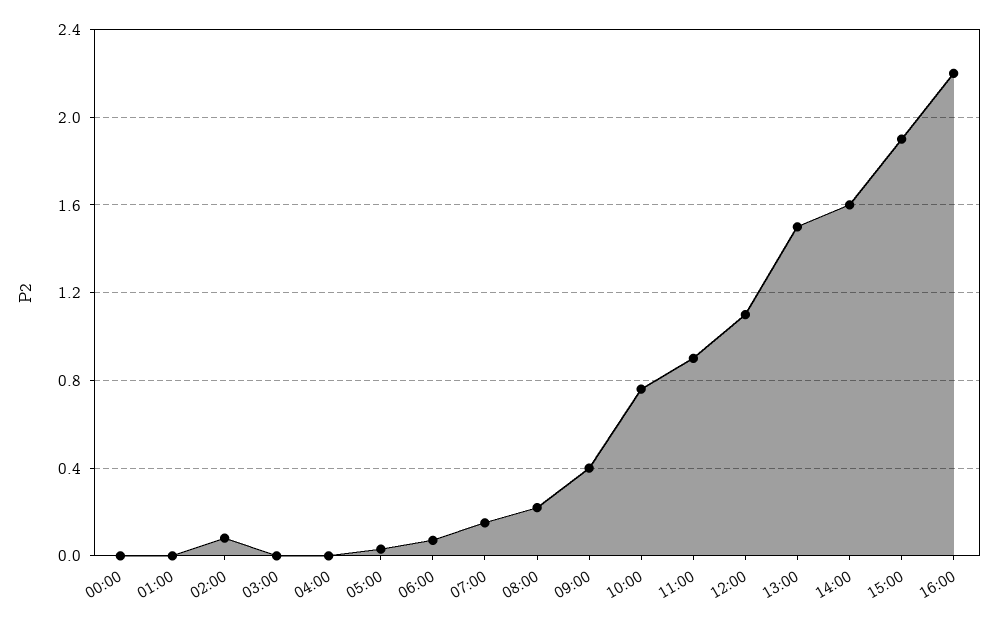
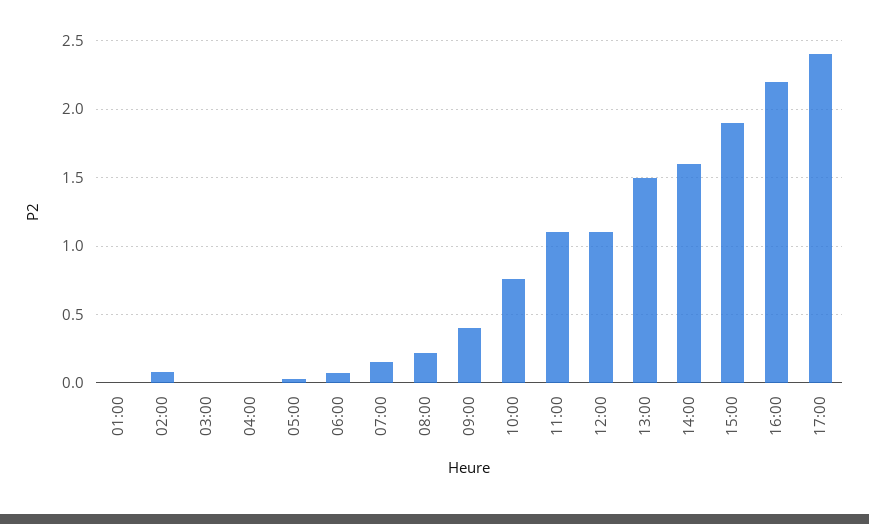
00:00: 0 -> none
11:00: 0.9 -> 1.1
17:00: none -> 2.4

